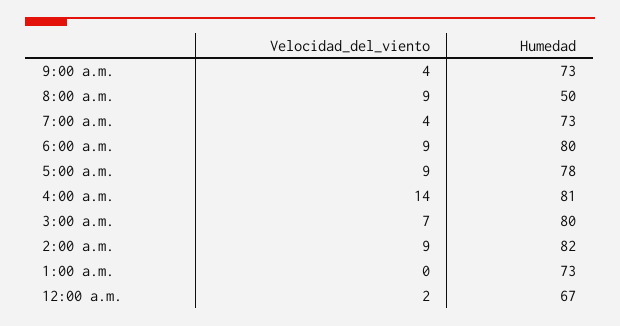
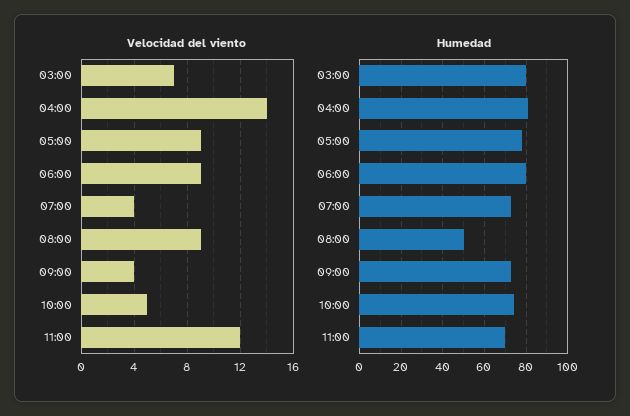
Velocidad_del_viento, 2:00 a.m.: 9 -> none
Humedad, 2:00 a.m.: 82 -> none
Velocidad_del_viento, 1:00 a.m.: 0 -> none
Humedad, 1:00 a.m.: 73 -> none
Velocidad_del_viento, 12:00 a.m.: 2 -> none
Humedad, 12:00 a.m.: 67 -> none
Velocidad_del_viento, 10:00: none -> 5
Velocidad_del_viento, 11:00: none -> 12
Humedad, 10:00: none -> 75
Humedad, 11:00: none -> 70

